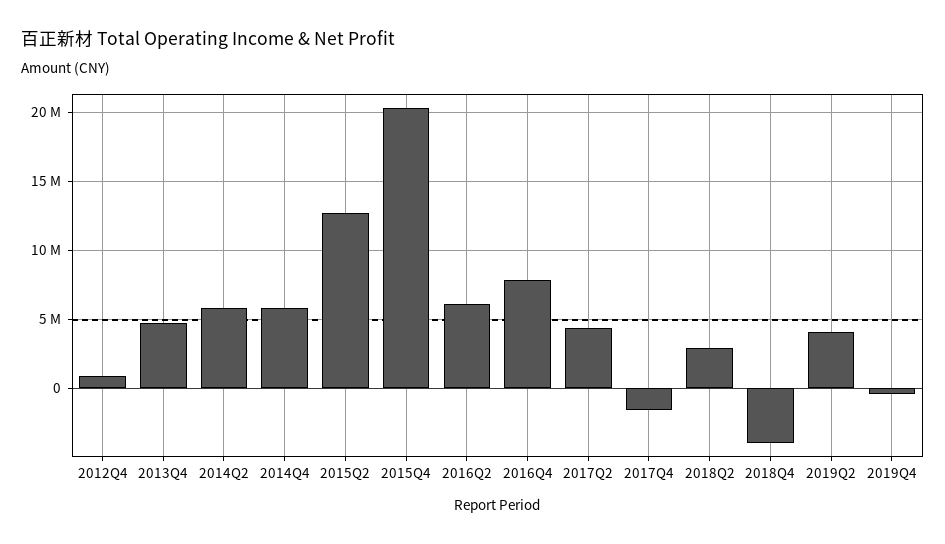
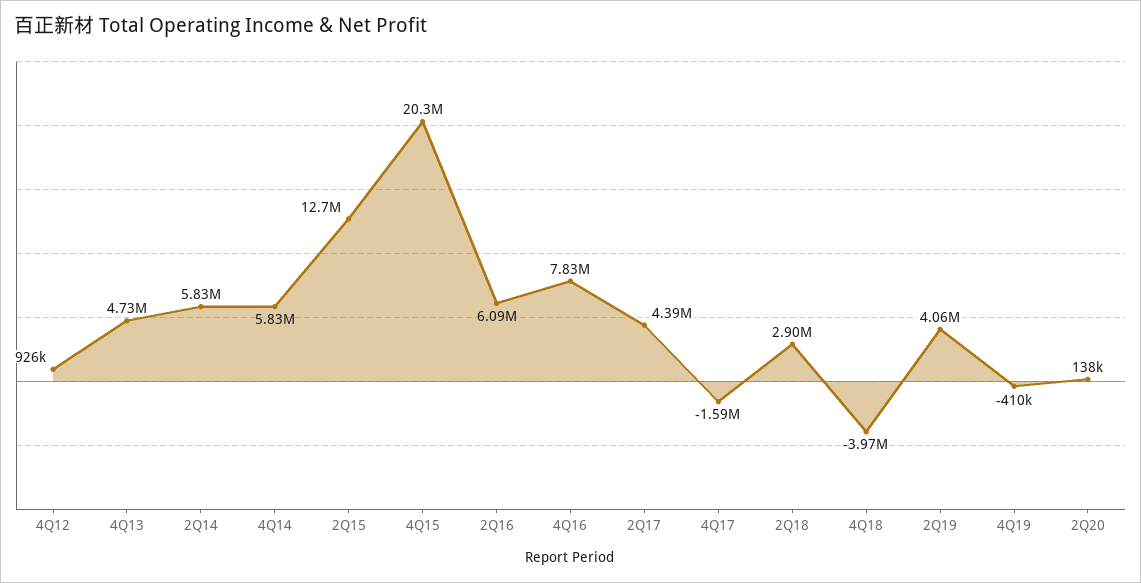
2Q20: none -> 138000

